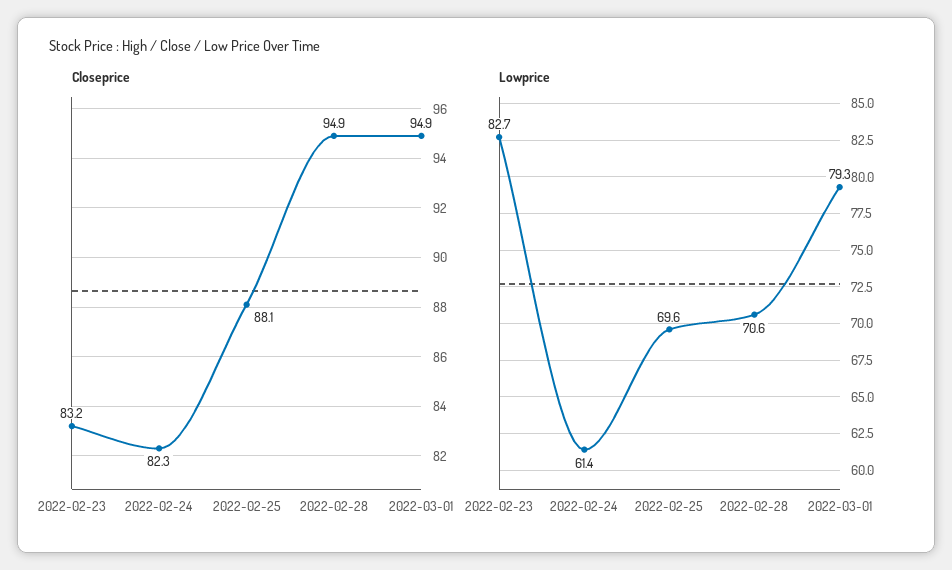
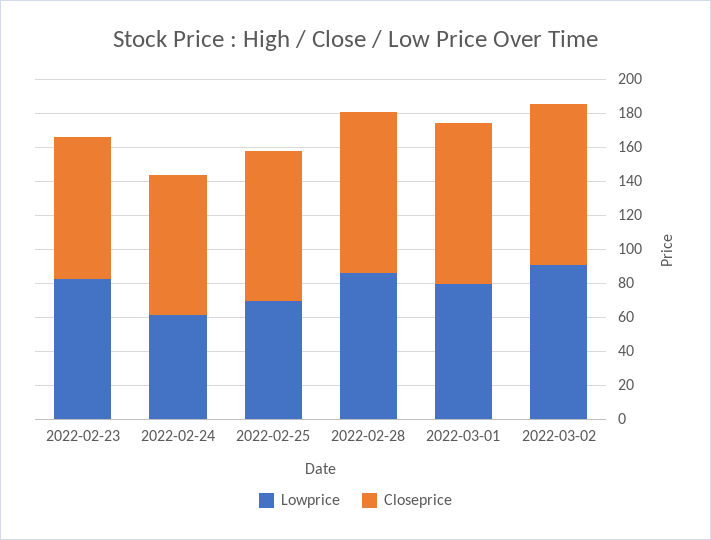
Lowprice, 2022-02-28: 70.6 -> 85
Lowprice, 2022-03-02: none -> 90
Closeprice, 2022-03-02: none -> 95

